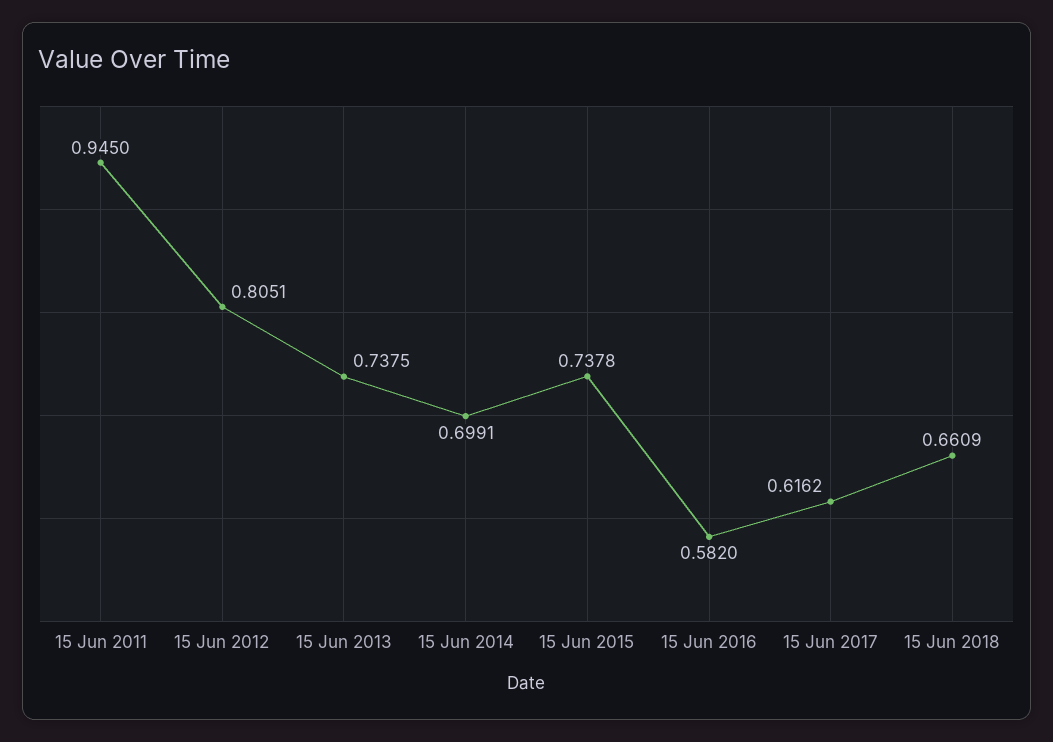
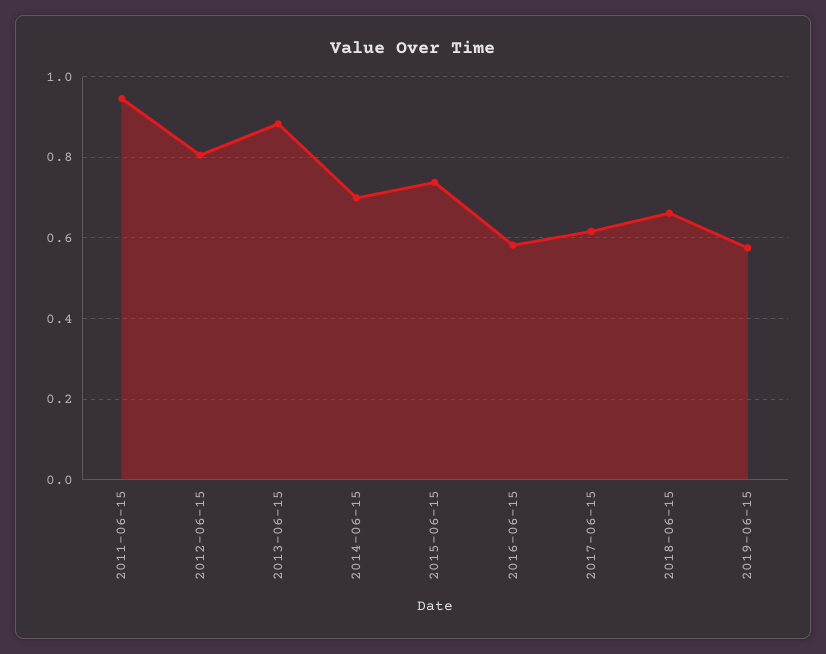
15 Jun 2013: 0.7375 -> 0.88
2019-06-15: none -> 0.58

